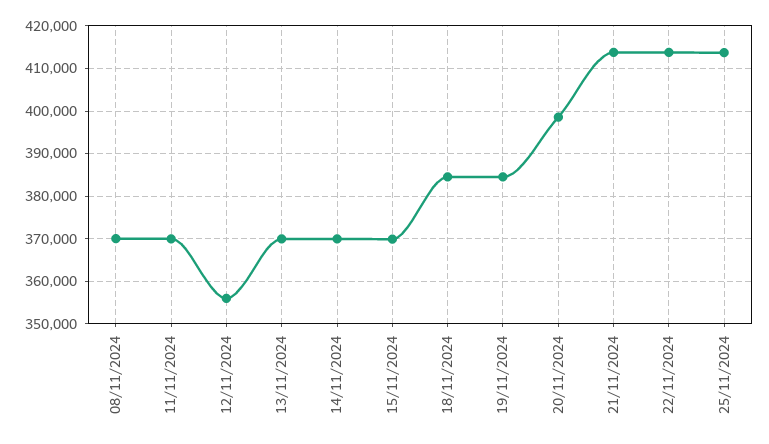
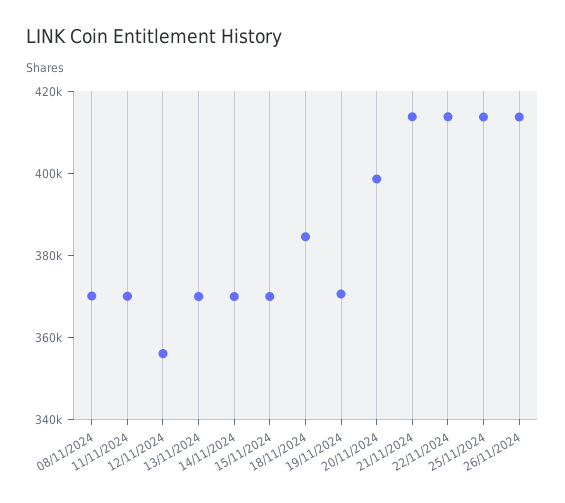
19/11/2024: 384000 -> 370000
26/11/2024: none -> 415000

